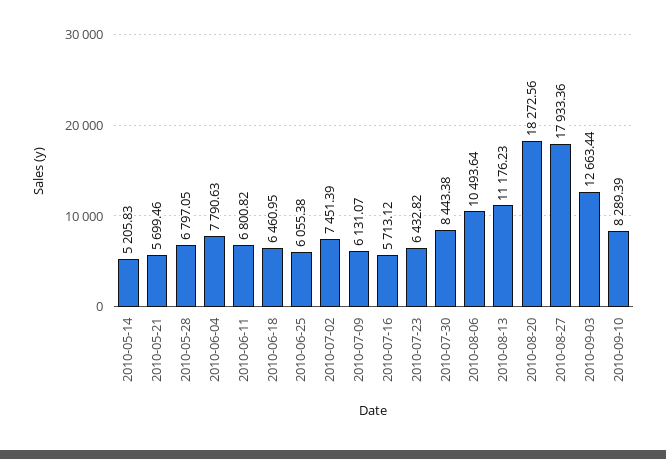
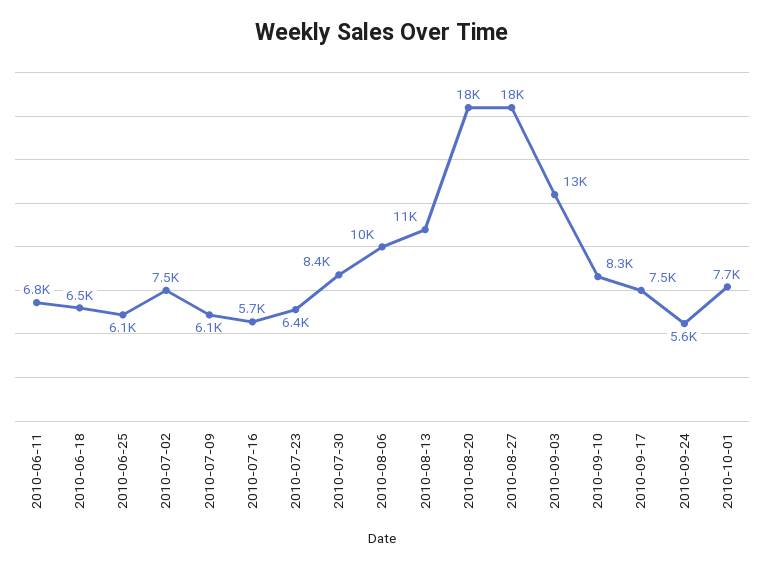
2010-05-14: 5205.83 -> none
2010-05-21: 5699.46 -> none
2010-05-28: 6797.05 -> none
2010-06-04: 7790.63 -> none
2010-09-17: none -> 7500
2010-09-24: none -> 5600
2010-10-01: none -> 7700

